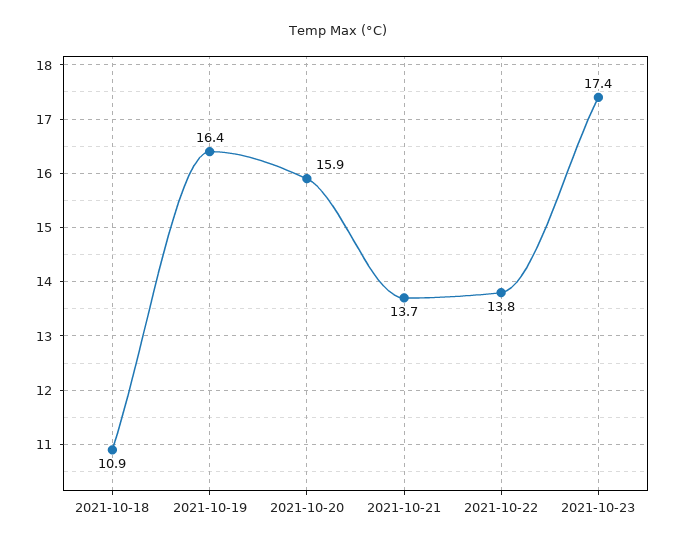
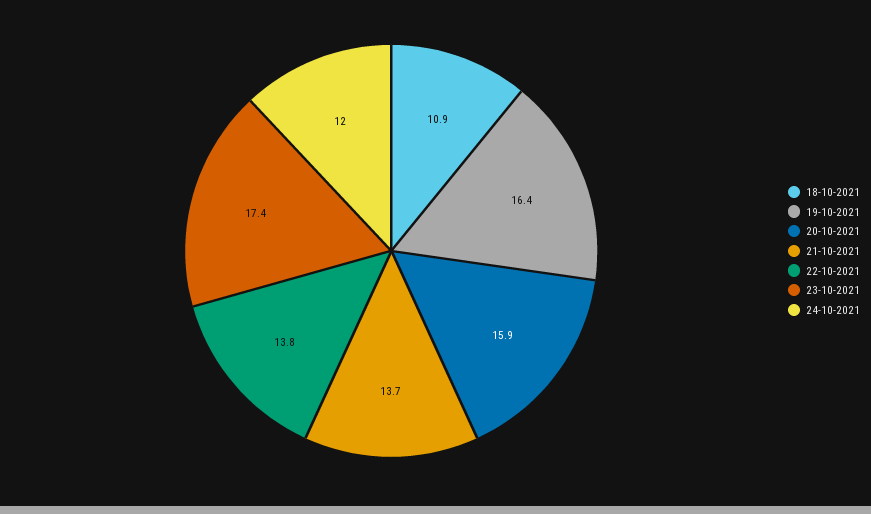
24-10-2021: none -> 12

